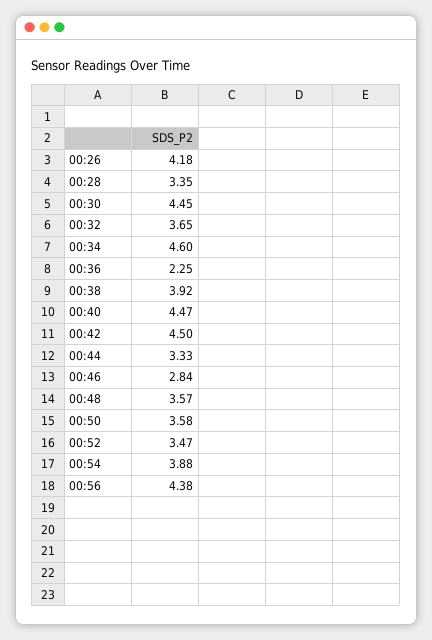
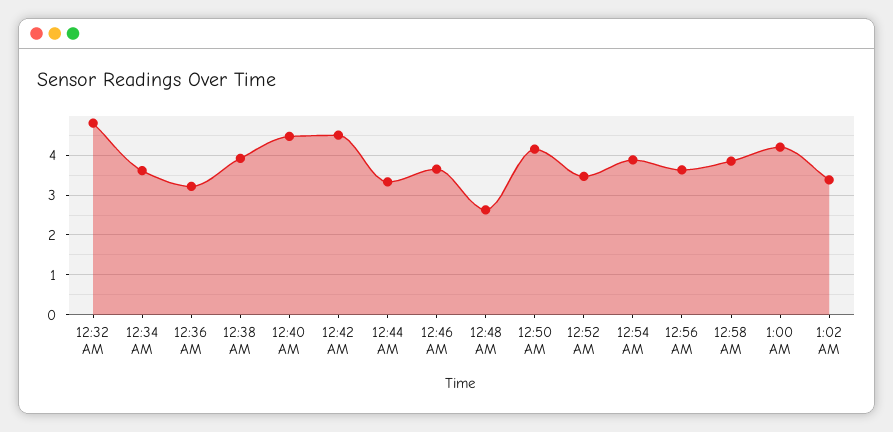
00:26: 4.18 -> none
00:28: 3.35 -> none
00:30: 4.45 -> none
00:32: 3.65 -> 4.8
00:34: 4.6 -> 3.6
00:36: 2.25 -> 3.2
00:46: 2.84 -> 3.6
00:48: 3.57 -> 2.6
00:50: 3.58 -> 4.2
00:56: 4.38 -> 3.6
12:58 AM: none -> 3.8
1:00 AM: none -> 4.2
1:02 AM: none -> 3.4

